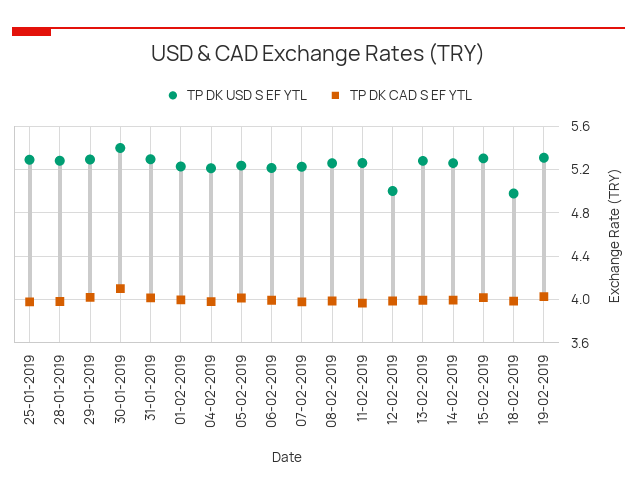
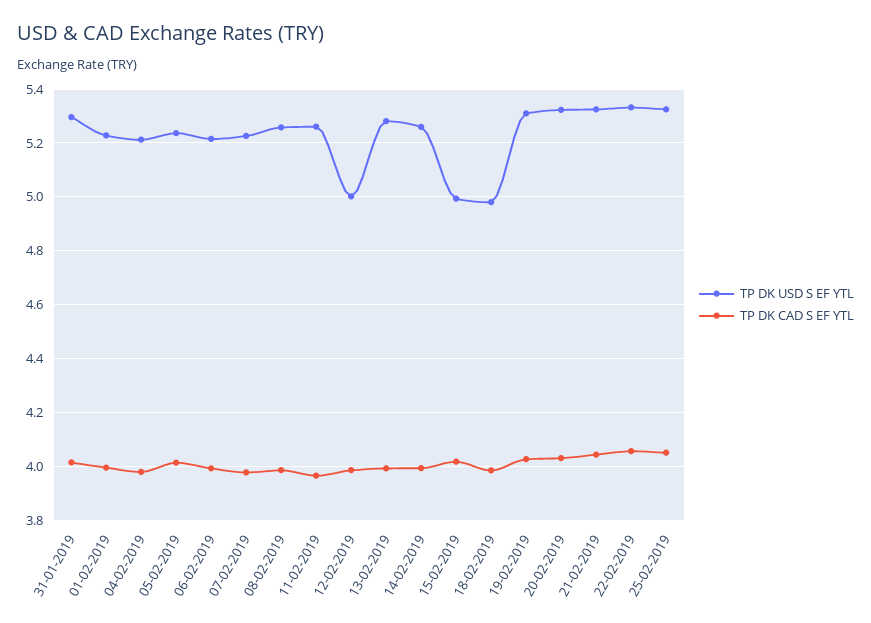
TP DK USD S EF YTL, 25-01-2019: 5.3 -> none
TP DK CAD S EF YTL, 25-01-2019: 4 -> none
TP DK USD S EF YTL, 28-01-2019: 5.3 -> none
TP DK CAD S EF YTL, 28-01-2019: 4 -> none
TP DK USD S EF YTL, 29-01-2019: 5.3 -> none
TP DK CAD S EF YTL, 29-01-2019: 4 -> none
TP DK USD S EF YTL, 30-01-2019: 5.4 -> none
TP DK CAD S EF YTL, 30-01-2019: 4.1 -> none
TP DK USD S EF YTL, 15-02-2019: 5.3 -> 5
TP DK USD S EF YTL, 20-02-2019: none -> 5.325
TP DK CAD S EF YTL, 20-02-2019: none -> 4.025
TP DK USD S EF YTL, 21-02-2019: none -> 5.325
TP DK CAD S EF YTL, 21-02-2019: none -> 4.05
TP DK USD S EF YTL, 22-02-2019: none -> 5.325
TP DK CAD S EF YTL, 22-02-2019: none -> 4.05
TP DK USD S EF YTL, 25-02-2019: none -> 5.325
TP DK CAD S EF YTL, 25-02-2019: none -> 4.05

